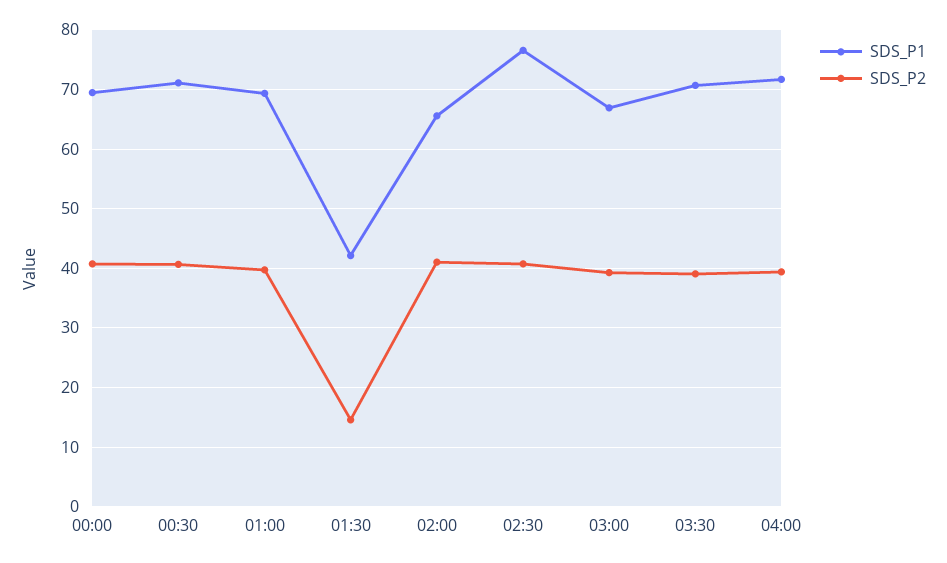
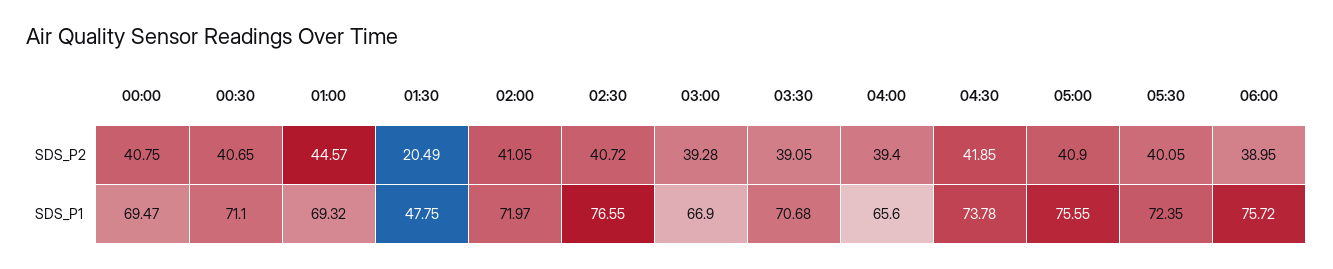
SDS_P2, 01:00: 40 -> 44.57
SDS_P1, 01:30: 42 -> 47.75
SDS_P2, 01:30: 14 -> 20.49
SDS_P1, 02:00: 66 -> 71.97
SDS_P1, 04:00: 72 -> 65.6
SDS_P2, 04:30: none -> 41.85
SDS_P2, 05:00: none -> 40.9
SDS_P2, 05:30: none -> 40.05
SDS_P2, 06:00: none -> 38.95
SDS_P1, 04:30: none -> 73.78
SDS_P1, 05:00: none -> 75.55
SDS_P1, 05:30: none -> 72.35
SDS_P1, 06:00: none -> 75.72

